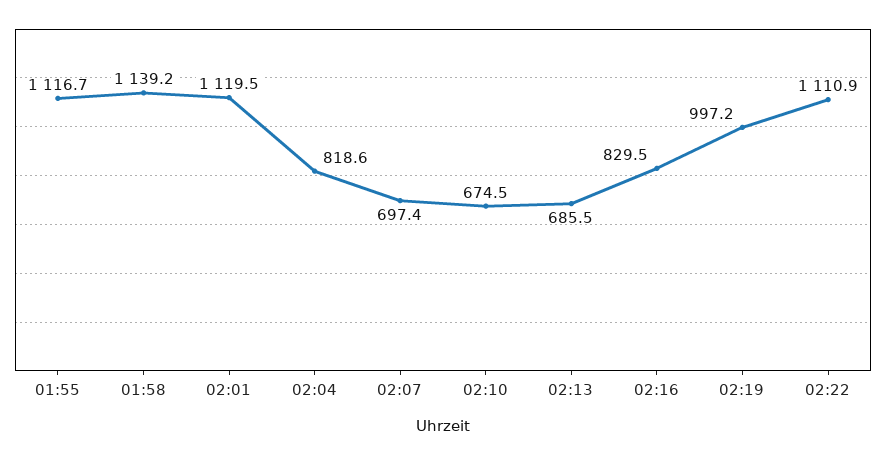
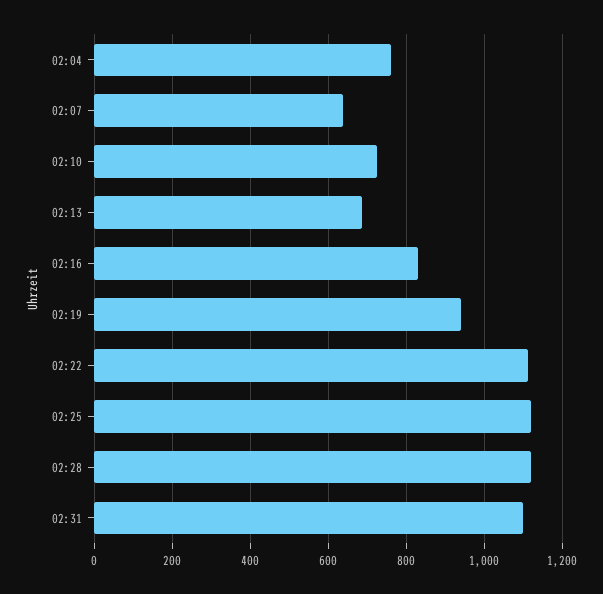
01:55: 1116.7 -> none
01:58: 1139.2 -> none
02:01: 1119.5 -> none
02:04: 818.6 -> 760
02:07: 697.4 -> 640
02:10: 674.5 -> 720
02:19: 997.2 -> 940
02:25: none -> 1120
02:28: none -> 1120
02:31: none -> 1100

